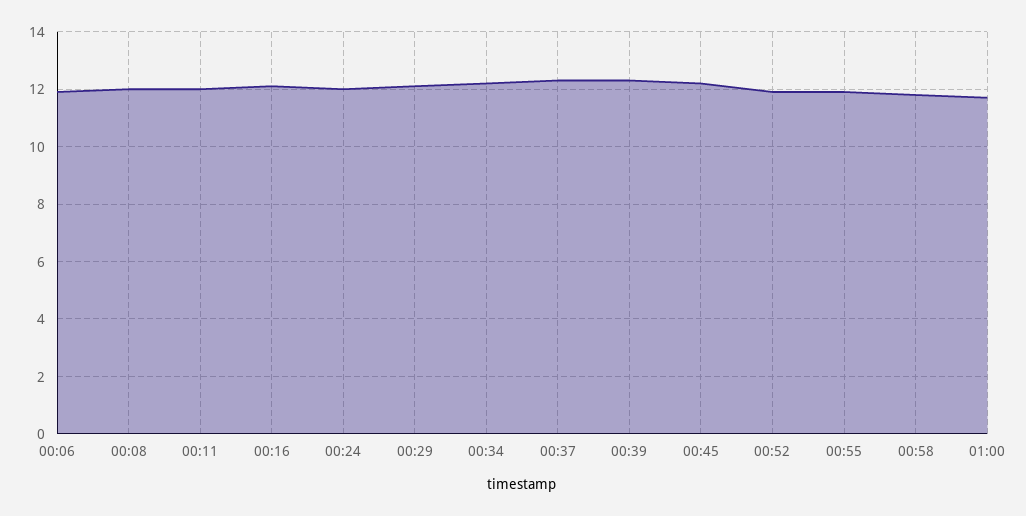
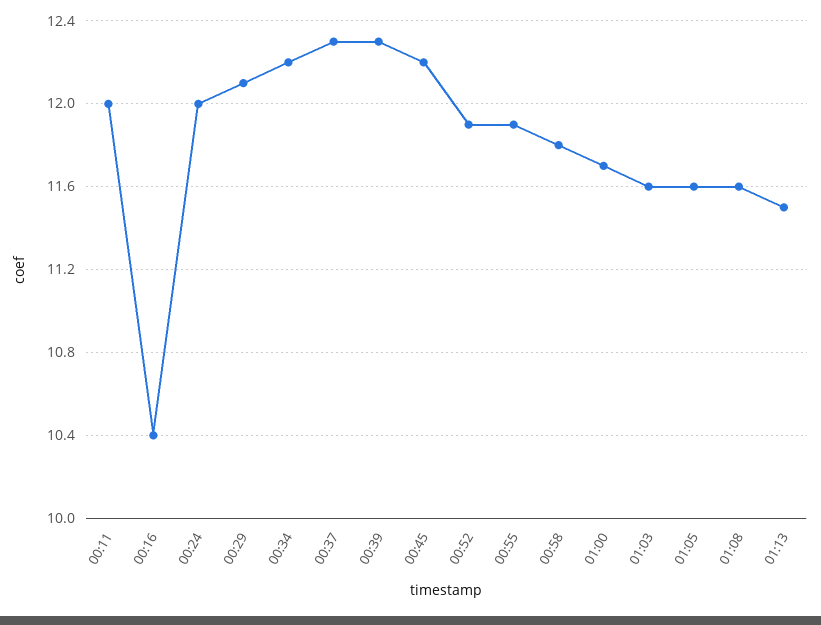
00:06: 12 -> none
00:08: 12 -> none
00:16: 12 -> 10.4
01:03: none -> 11.6
01:05: none -> 11.6
01:08: none -> 11.6
01:13: none -> 11.5

